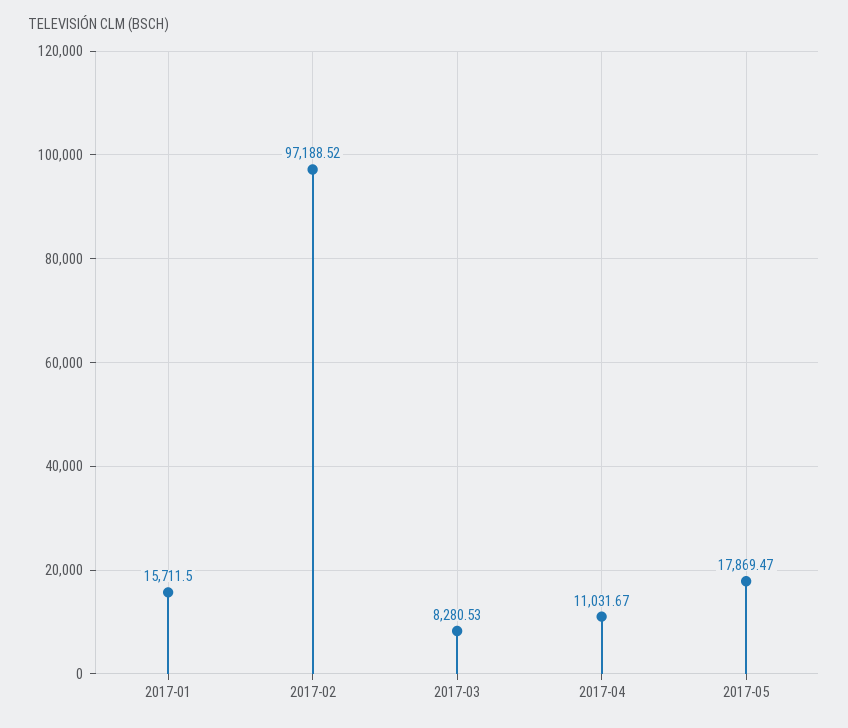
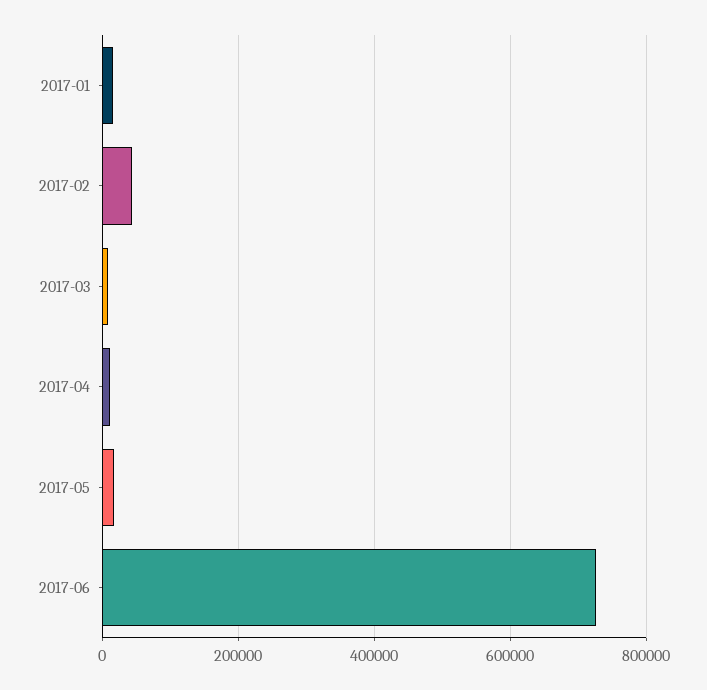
2017-02: 97188.52 -> 40000
2017-06: none -> 720000

